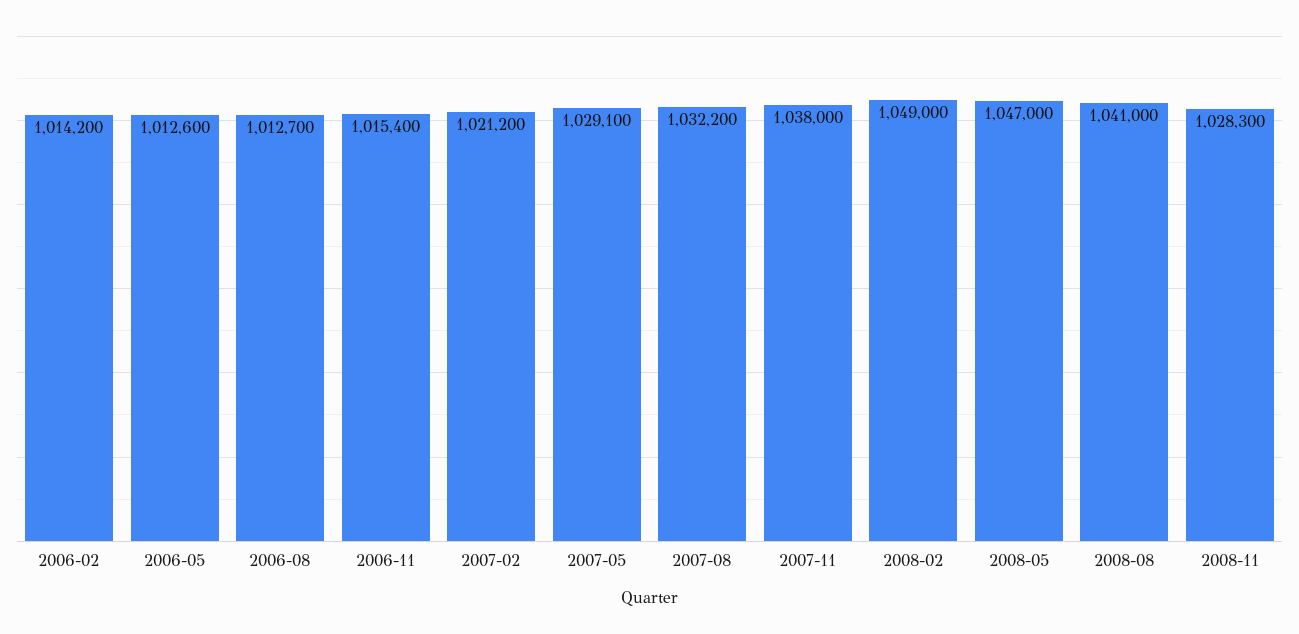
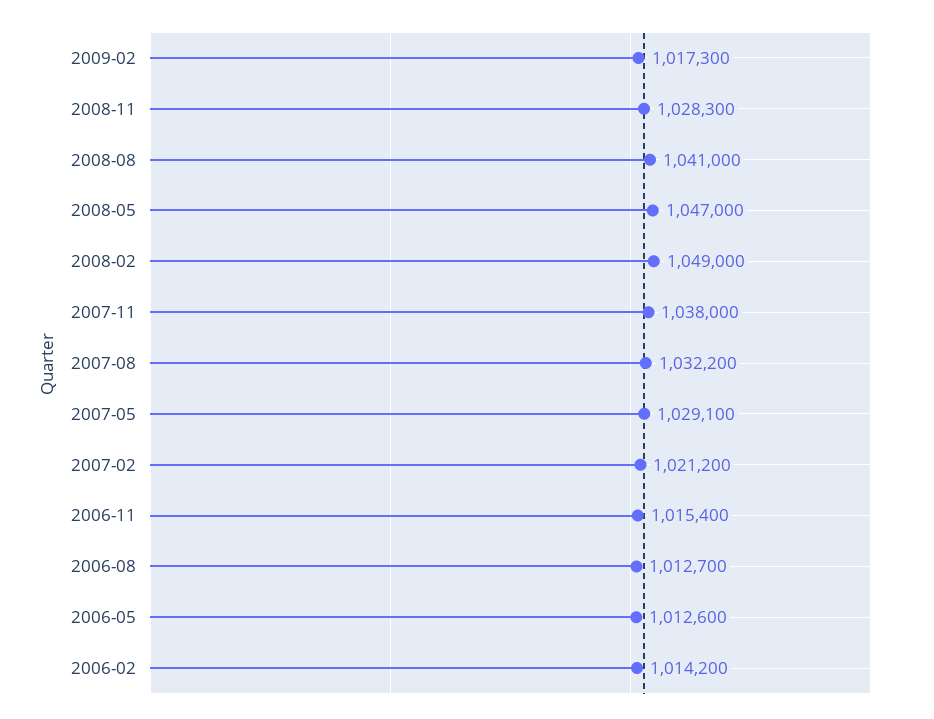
2009-02: none -> 1017300

